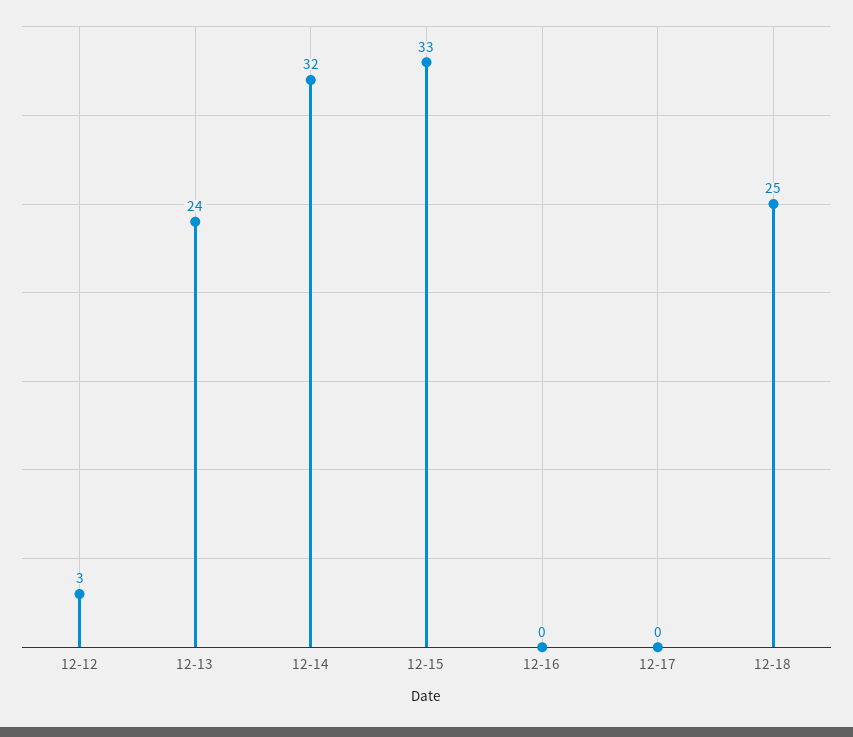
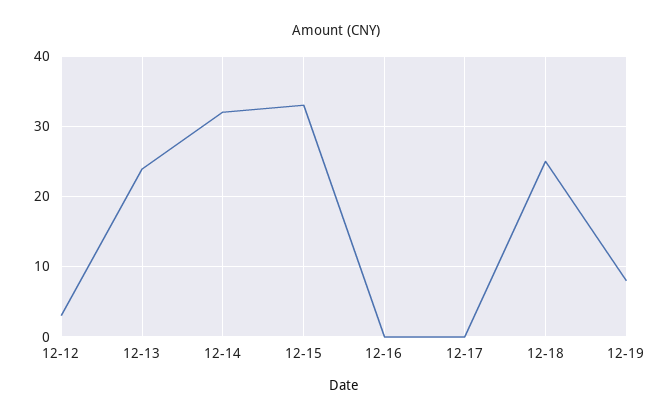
12-19: none -> 8

